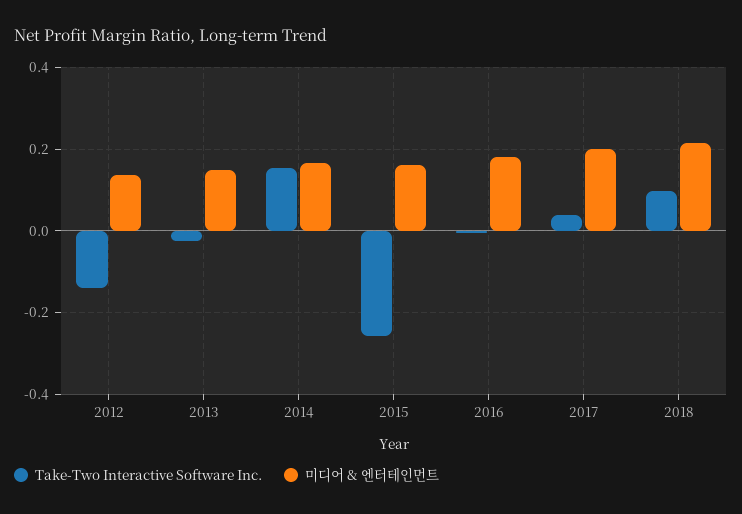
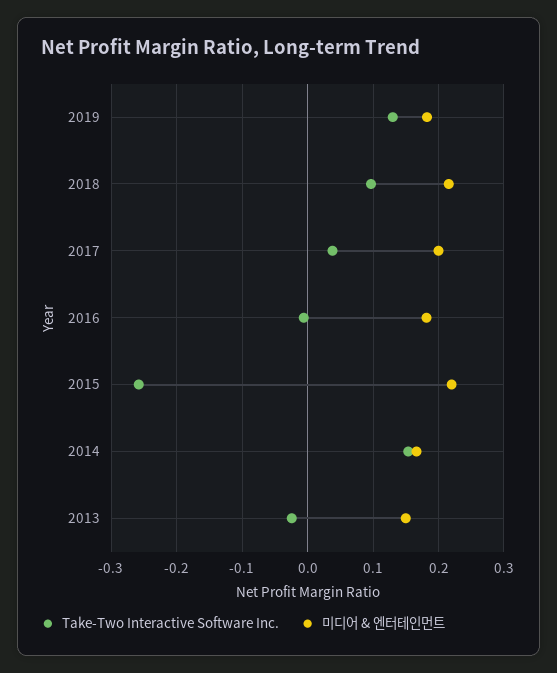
Take-Two Interactive Software Inc., 2012: -0.14 -> none
미디어 & 엔터테인먼트, 2012: 0.14 -> none
미디어 & 엔터테인먼트, 2015: 0.16 -> 0.22
Take-Two Interactive Software Inc., 2019: none -> 0.13
미디어 & 엔터테인먼트, 2019: none -> 0.18

